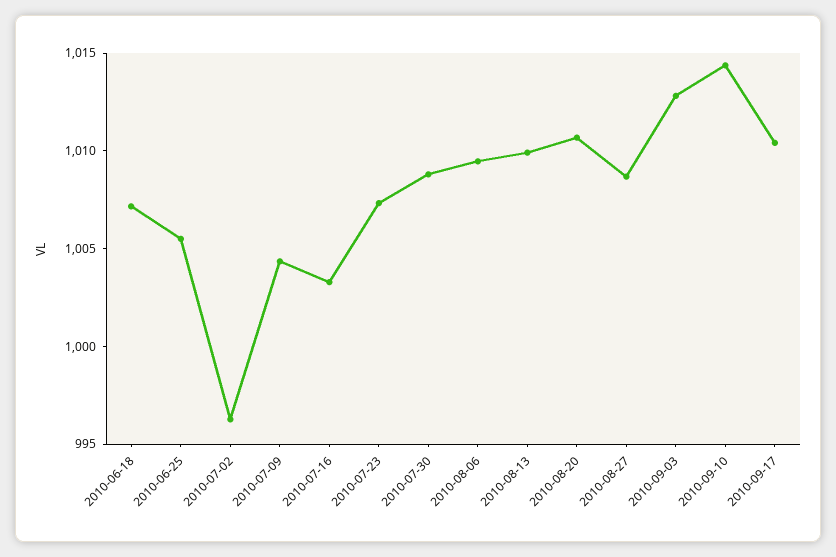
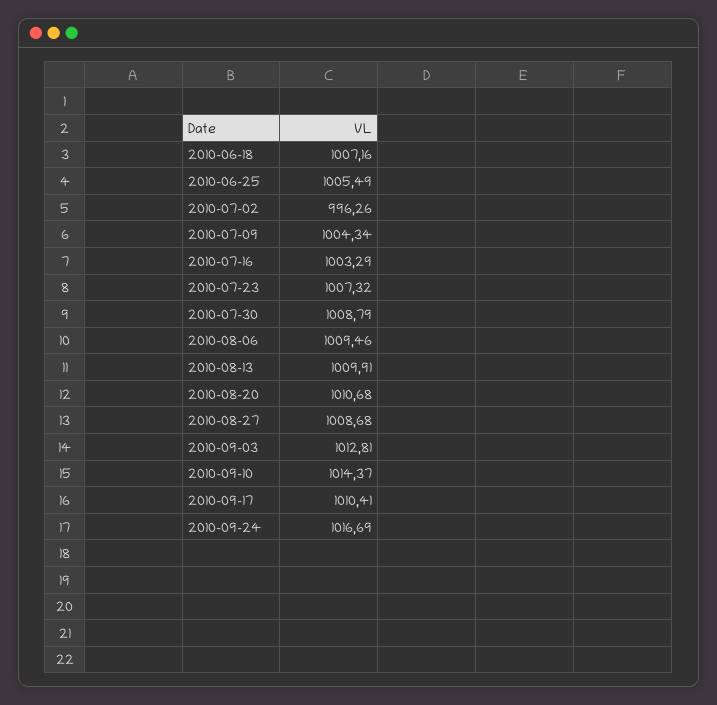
2010-09-24: none -> 1016.69

